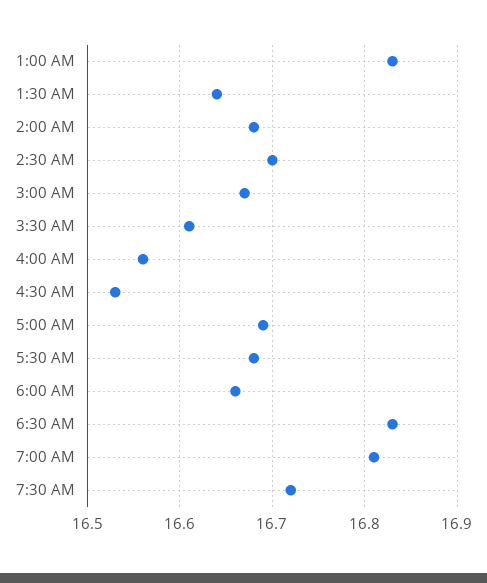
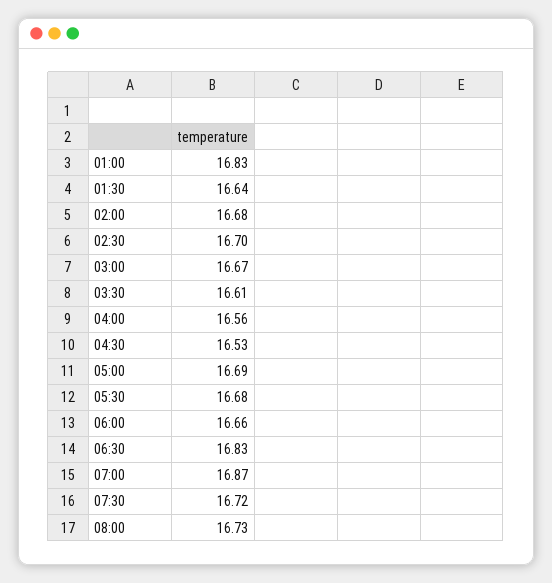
7:00 AM: 16.81 -> 16.87
08:00: none -> 16.73

